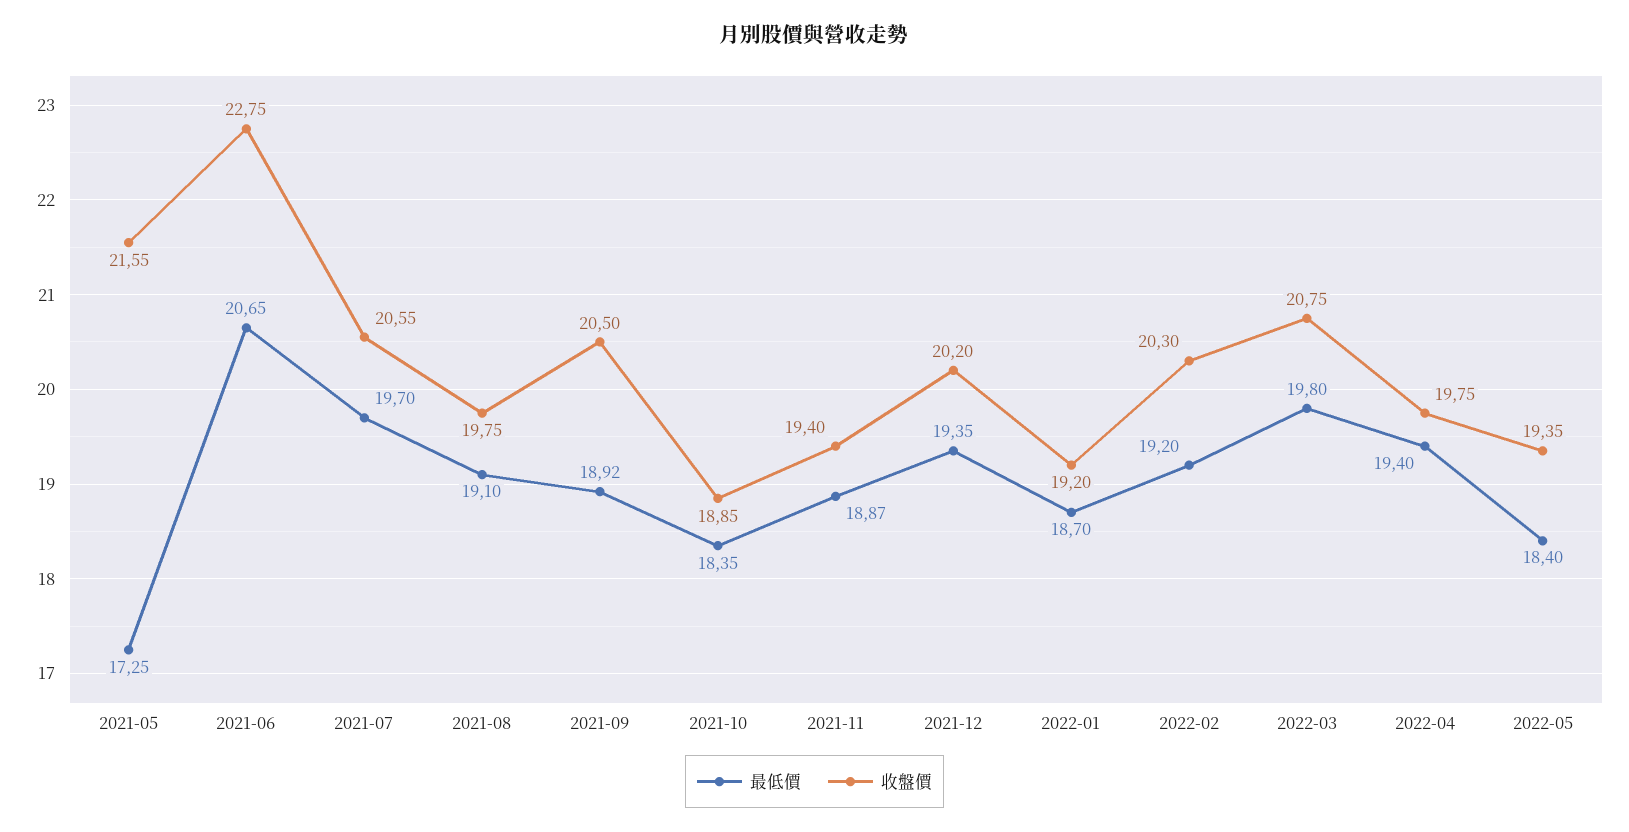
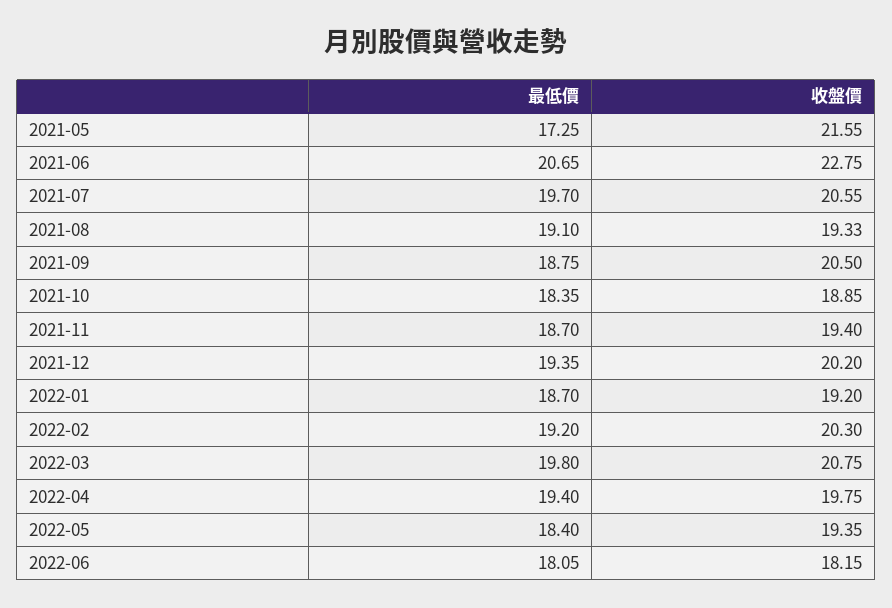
收盤價, 2021-08: 19.75 -> 19.33
最低價, 2021-09: 18.92 -> 18.75
最低價, 2021-11: 18.87 -> 18.7
最低價, 2022-06: none -> 18.05
收盤價, 2022-06: none -> 18.15

